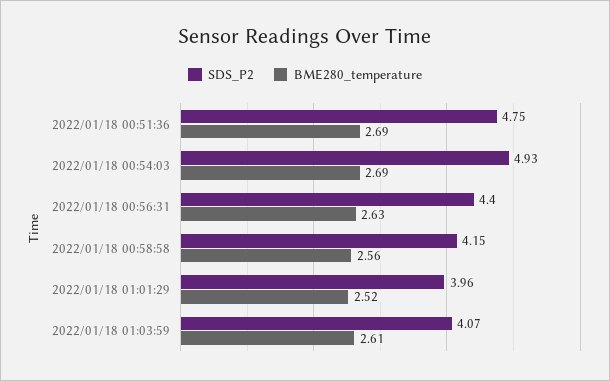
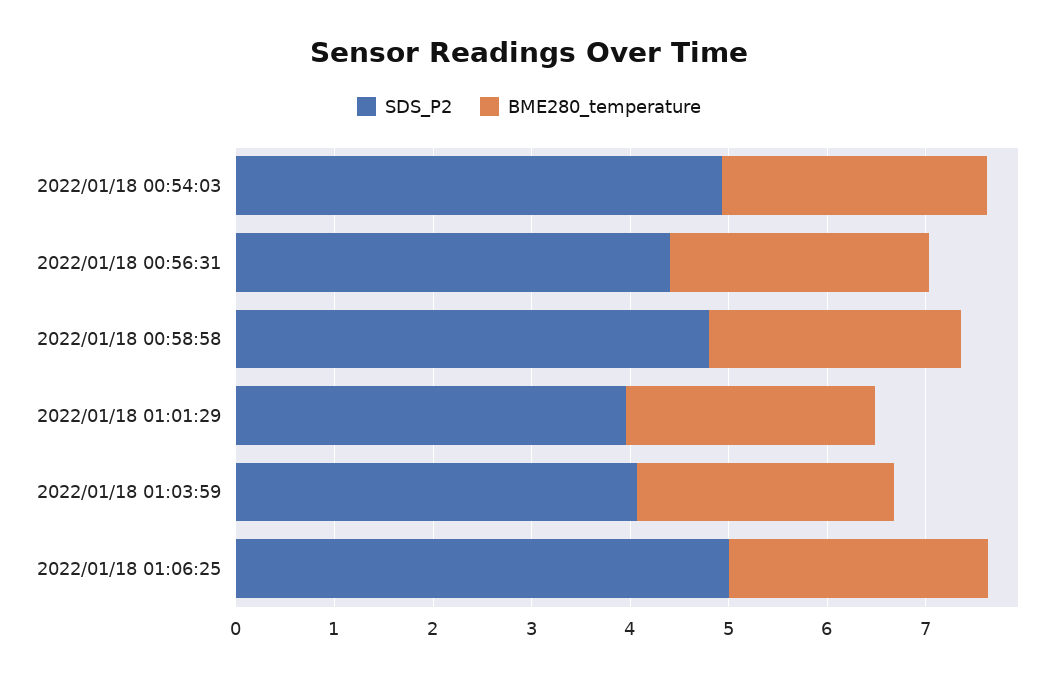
SDS_P2, 2022/01/18 00:51:36: 4.75 -> none
BME280_temperature, 2022/01/18 00:51:36: 2.69 -> none
SDS_P2, 2022/01/18 00:58:58: 4.15 -> 4.8
SDS_P2, 2022/01/18 01:06:25: none -> 5
BME280_temperature, 2022/01/18 01:06:25: none -> 2.6

